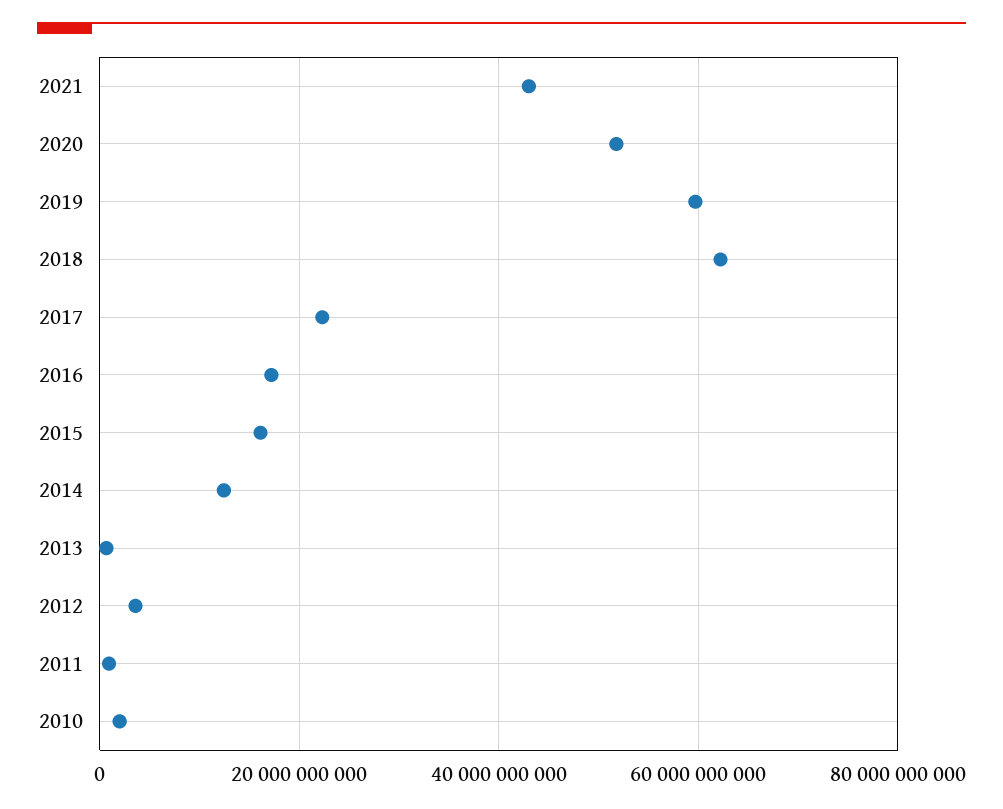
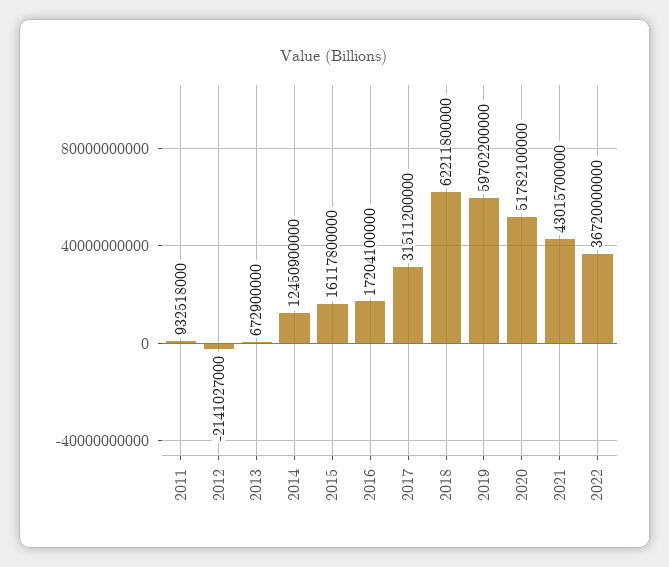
2017: 22000000000 -> 31511200000
2012: 4000000000 -> -2141027000
2010: 2000000000 -> none
2022: none -> 36720000000

